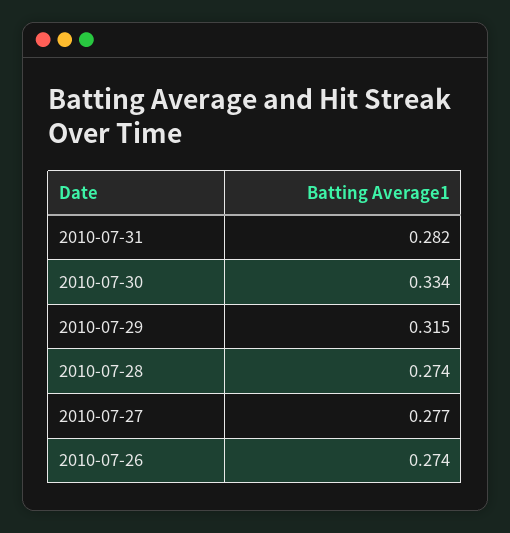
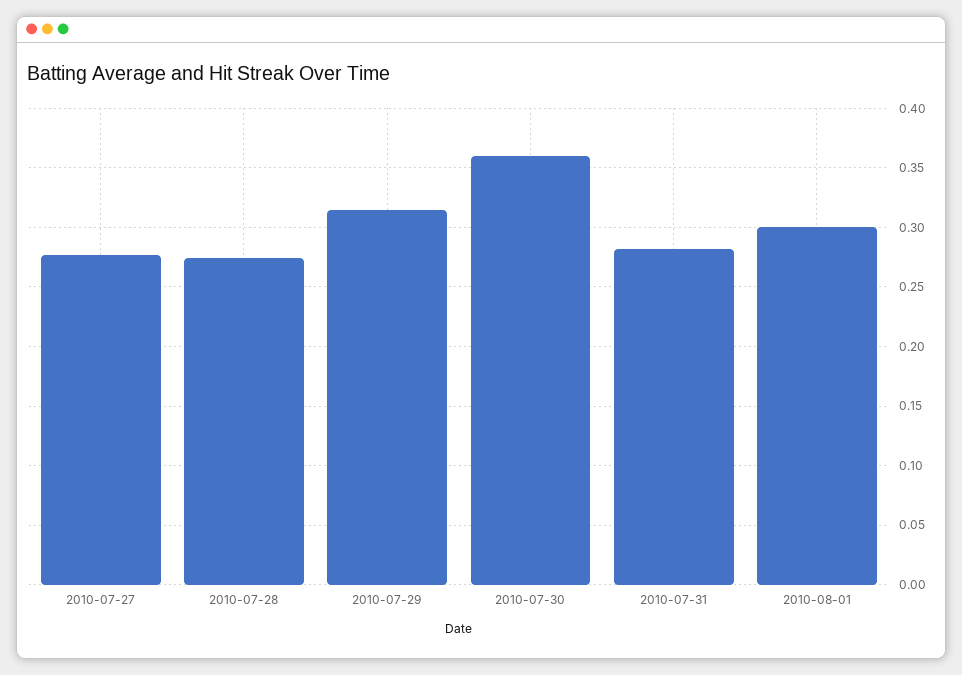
2010-07-30: 0.334 -> 0.36
2010-07-26: 0.274 -> none
2010-08-01: none -> 0.3

